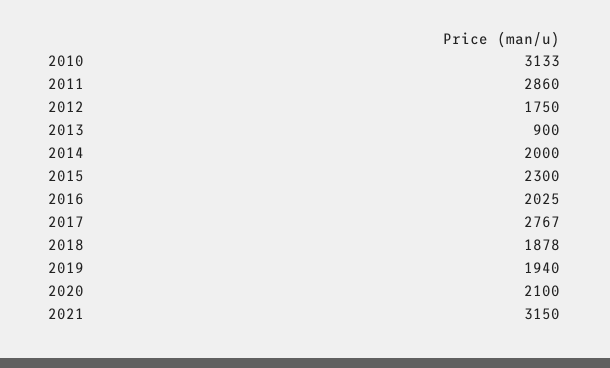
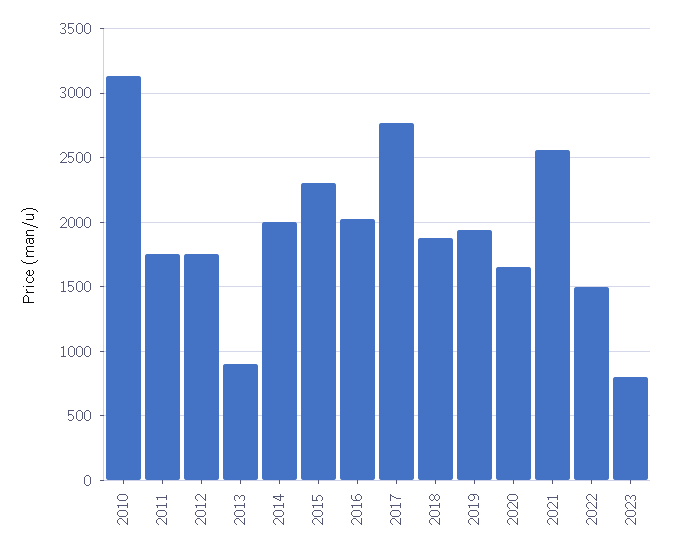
2011: 2860 -> 1750
2020: 2100 -> 1650
2021: 3150 -> 2550
2022: none -> 1500
2023: none -> 800

